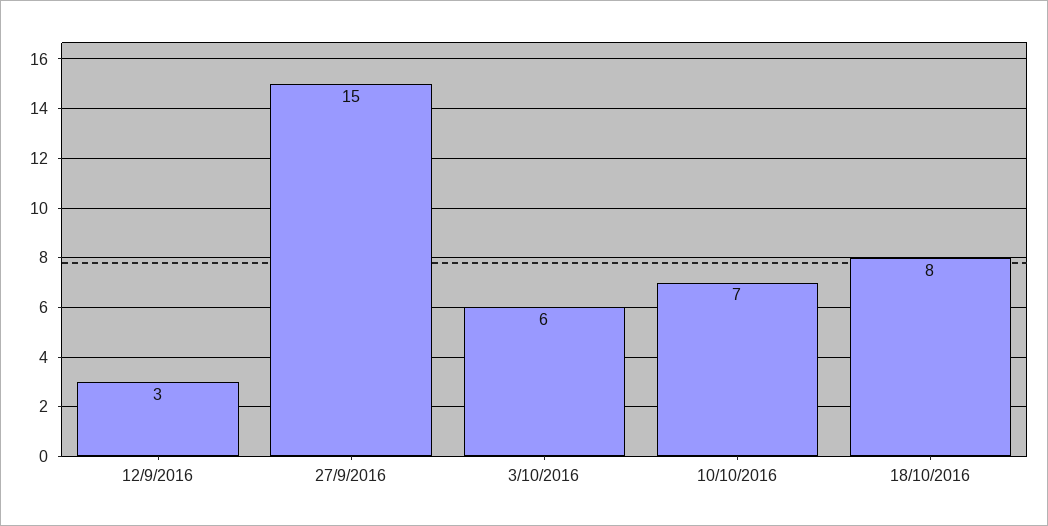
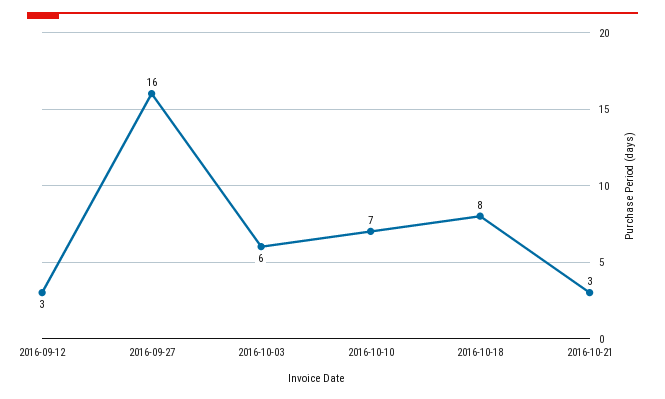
27/9/2016: 15 -> 16
2016-10-21: none -> 3

